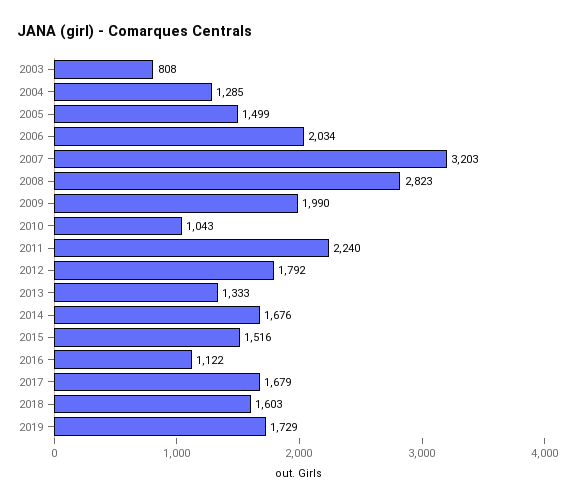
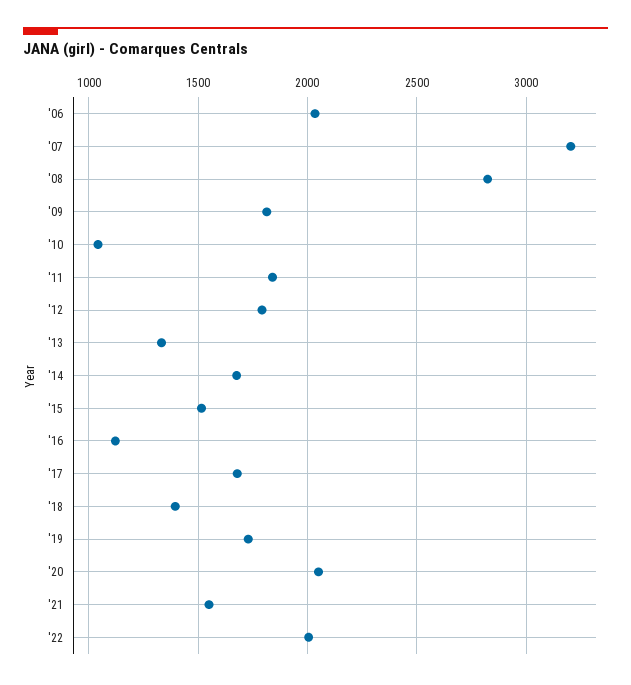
2003: 808 -> none
2004: 1285 -> none
2005: 1499 -> none
2009: 1990 -> 1800
2011: 2240 -> 1850
2018: 1603 -> 1400
'20: none -> 2050
'21: none -> 1550
'22: none -> 2000

